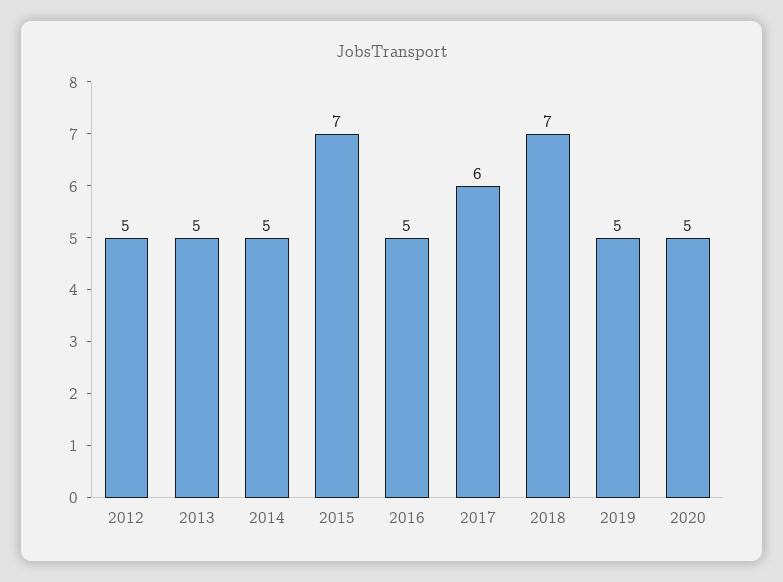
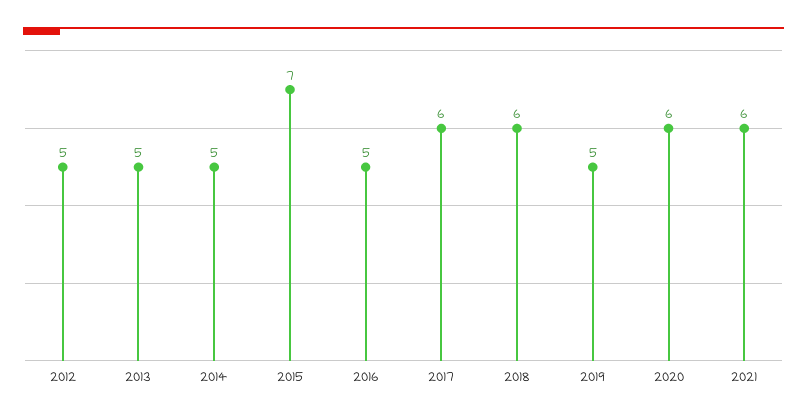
2018: 7 -> 6
2020: 5 -> 6
2021: none -> 6

